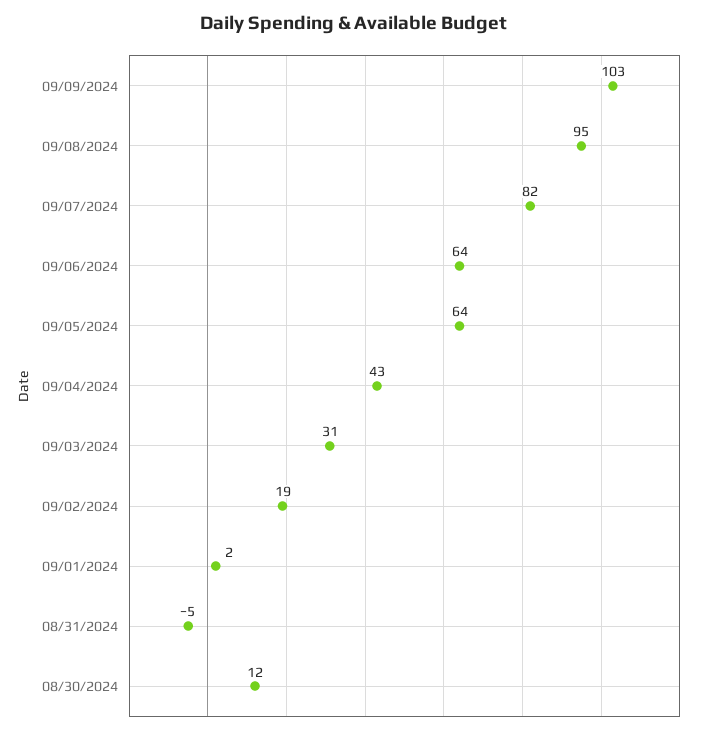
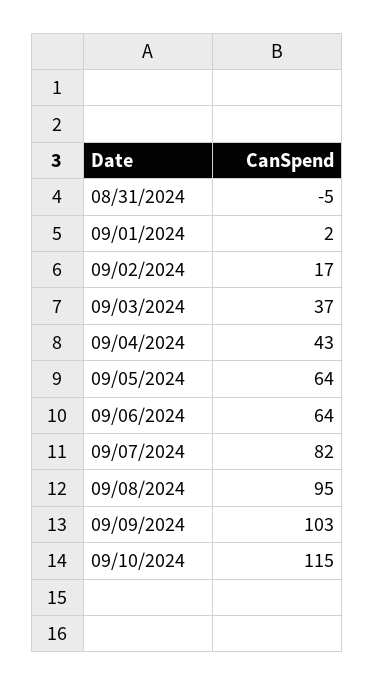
09/03/2024: 31 -> 37
09/02/2024: 19 -> 17
08/30/2024: 12 -> none
09/10/2024: none -> 115

